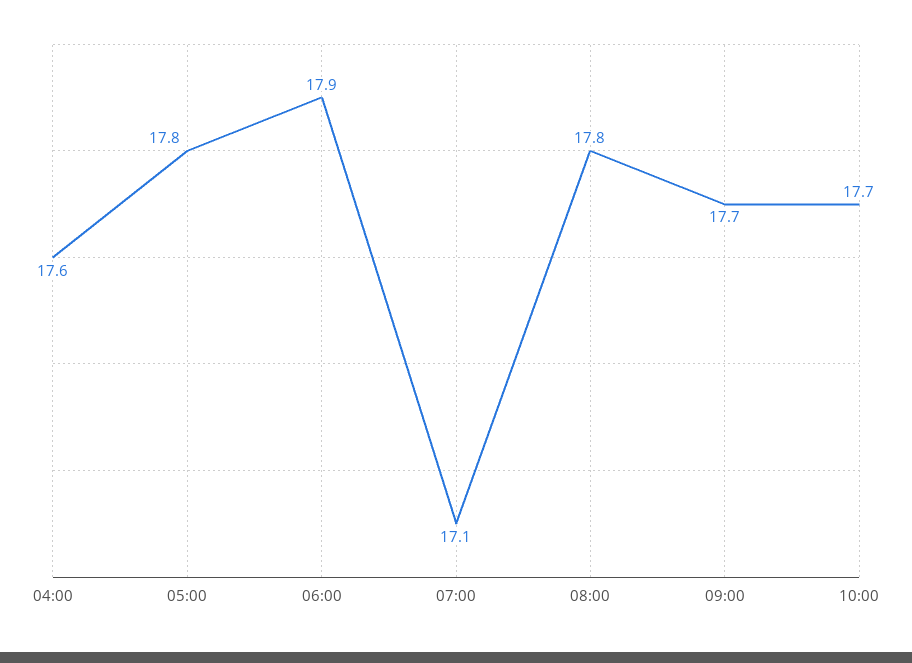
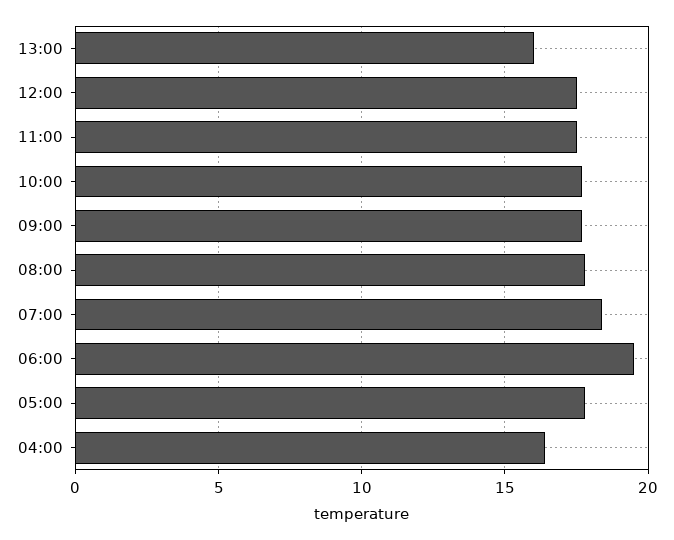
04:00: 17.6 -> 16.5
06:00: 17.9 -> 19.5
07:00: 17.1 -> 18.5
13:00: none -> 16
12:00: none -> 17.5
11:00: none -> 17.5

